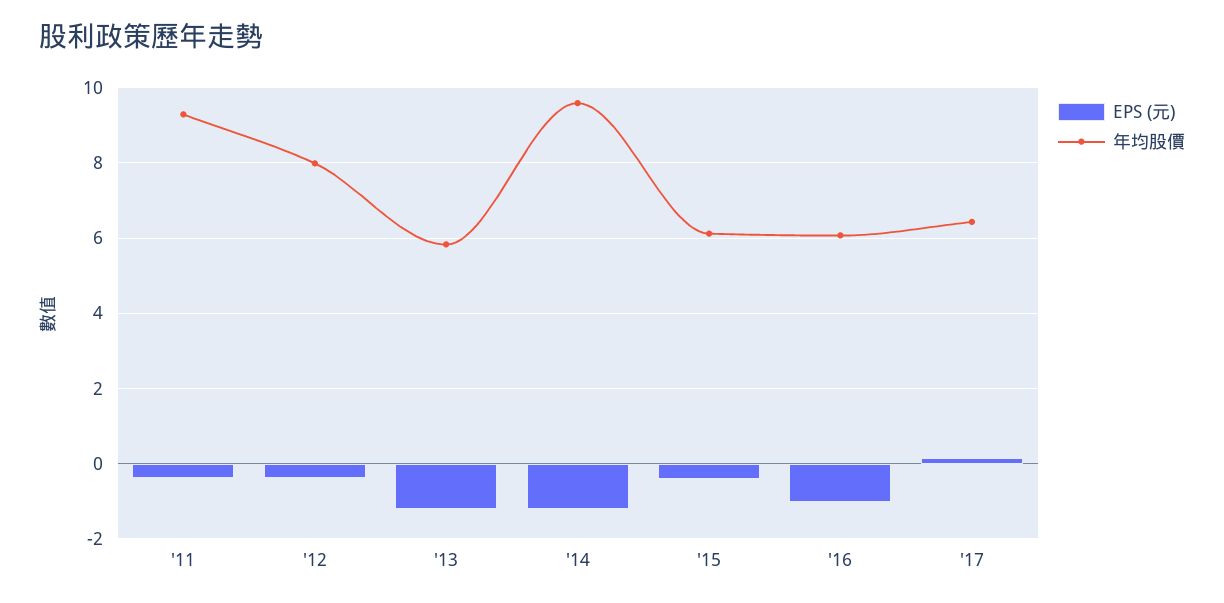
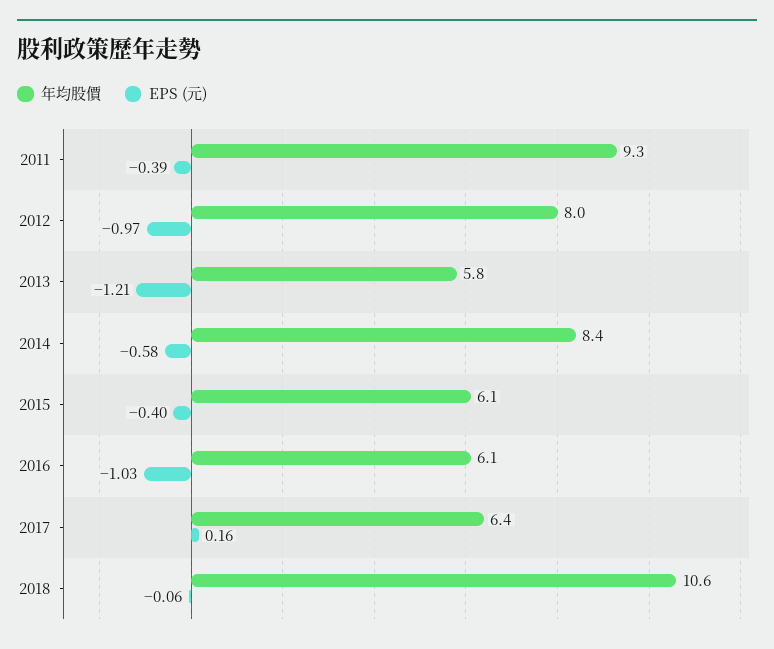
EPS (元), '12: -0.4 -> -0.97
EPS (元), '14: -1.2 -> -0.58
年均股價, '14: 9.6 -> 8.4
年均股價, 2018: none -> 10.6
EPS (元), 2018: none -> -0.06

